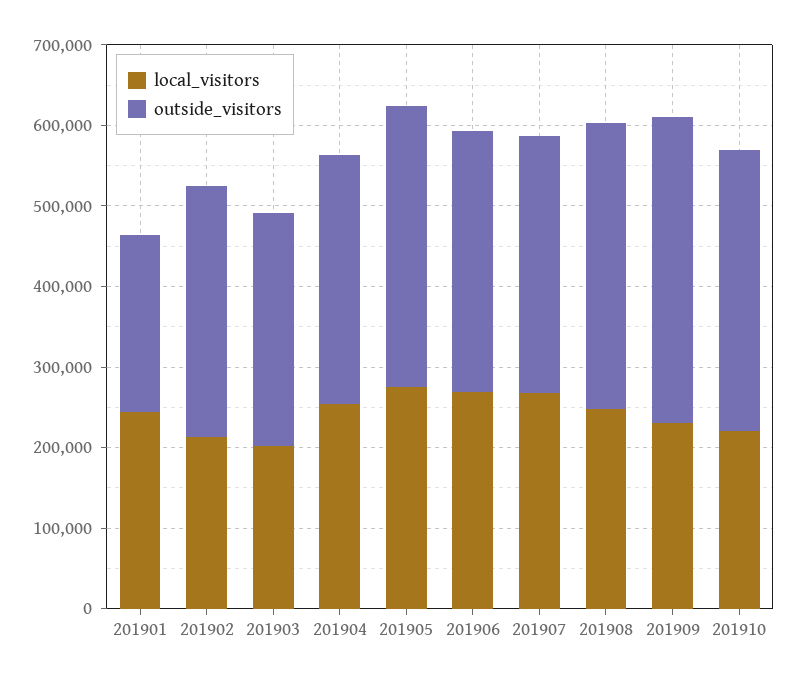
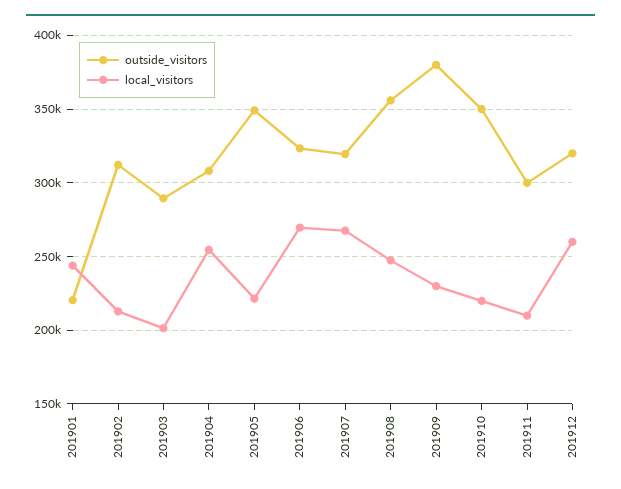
local_visitors, 201905: 280000 -> 220000
outside_visitors, 201911: none -> 300000
local_visitors, 201911: none -> 210000
outside_visitors, 201912: none -> 320000
local_visitors, 201912: none -> 260000

